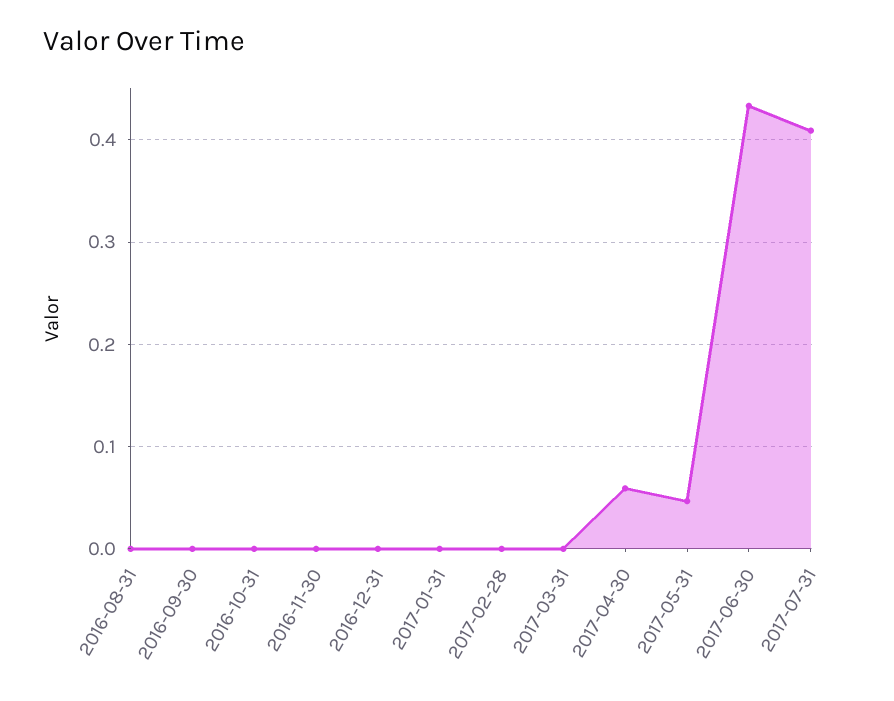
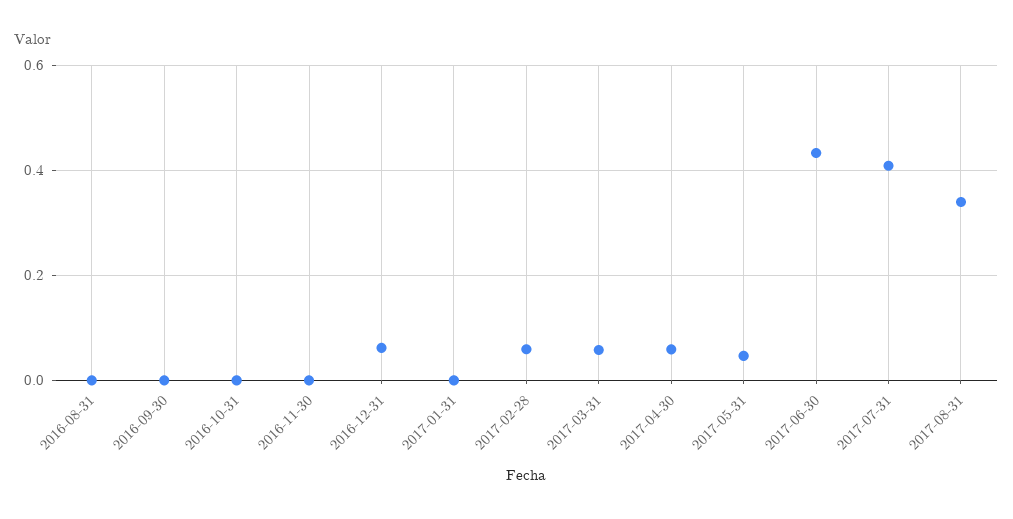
2016-12-31: 0 -> 0.06
2017-02-28: 0 -> 0.06
2017-03-31: 0 -> 0.06
2017-08-31: none -> 0.34

